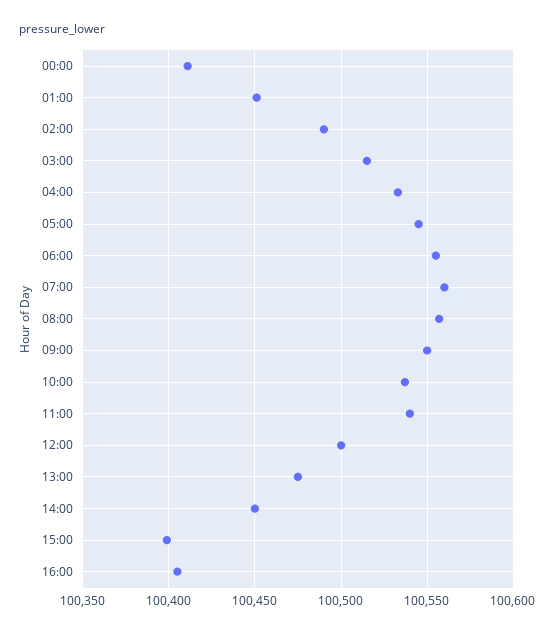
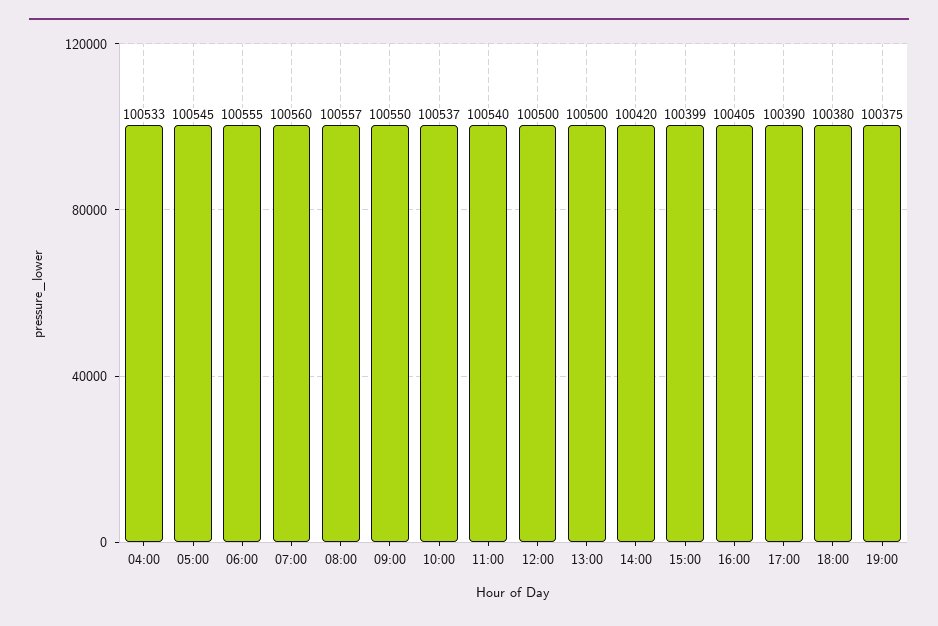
00:00: 100410 -> none
01:00: 100450 -> none
02:00: 100490 -> none
03:00: 100515 -> none
13:00: 100475 -> 100500
14:00: 100450 -> 100420
17:00: none -> 100390
18:00: none -> 100380
19:00: none -> 100375

